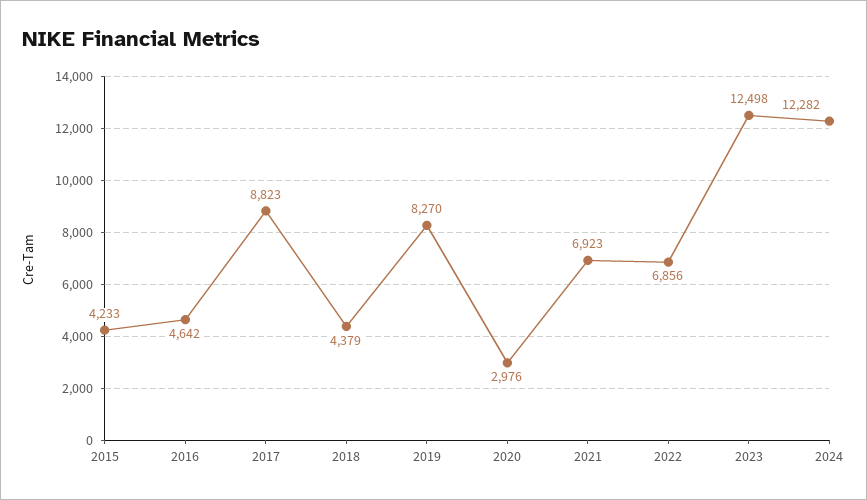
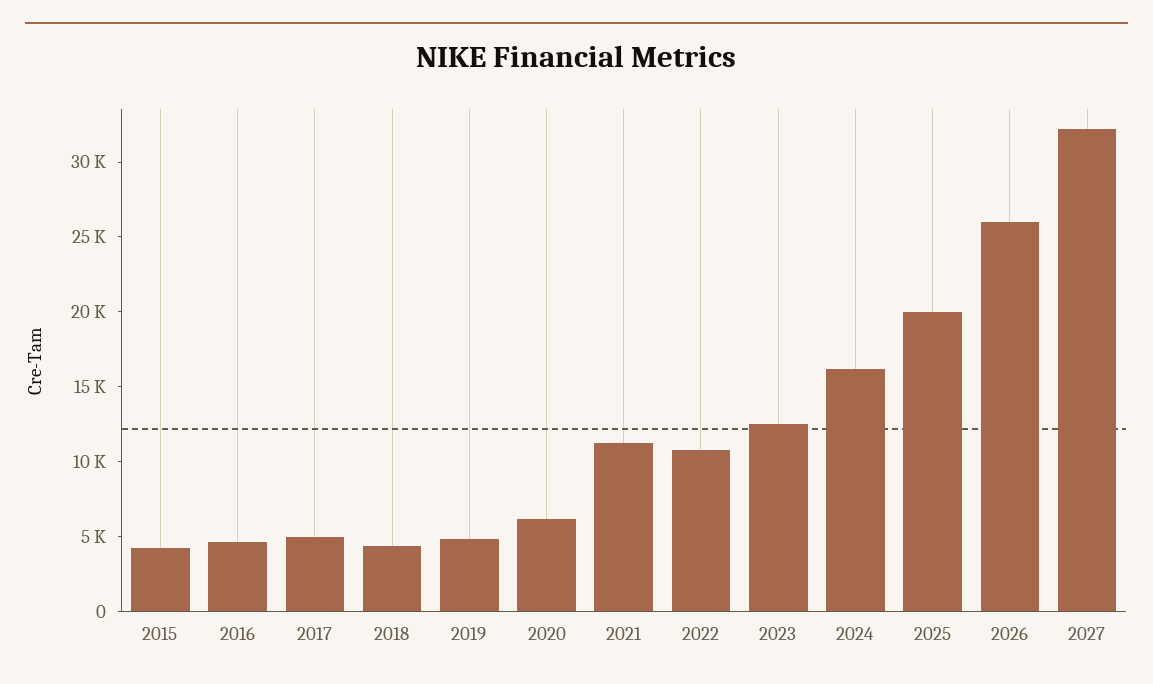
2017: 8823 -> 5000
2019: 8270 -> 5000
2020: 2976 -> 6000
2021: 6923 -> 11000
2022: 6856 -> 11000
2024: 12282 -> 16000
2025: none -> 20000
2026: none -> 26000
2027: none -> 32000

